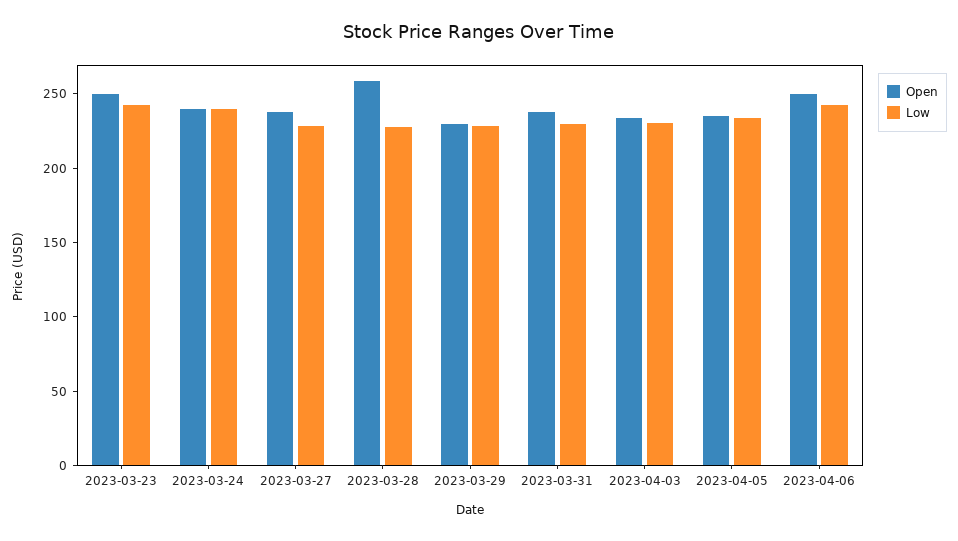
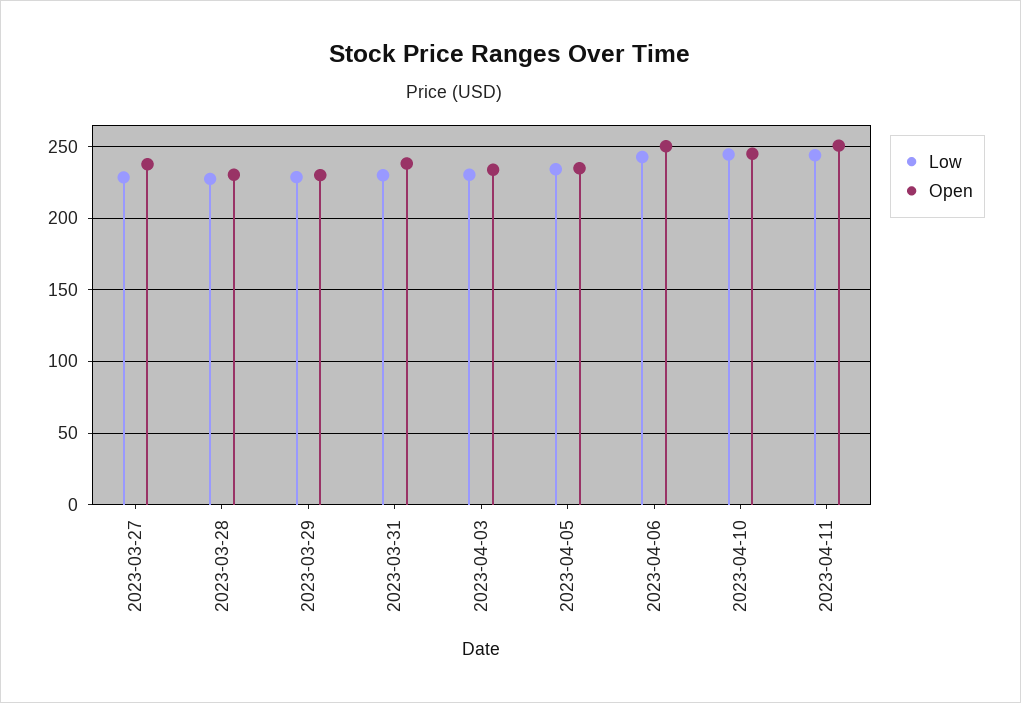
Open, 2023-03-23: 250 -> none
Low, 2023-03-23: 240 -> none
Open, 2023-03-24: 240 -> none
Low, 2023-03-24: 240 -> none
Open, 2023-03-28: 260 -> 230
Low, 2023-04-10: none -> 245
Open, 2023-04-10: none -> 245
Low, 2023-04-11: none -> 245
Open, 2023-04-11: none -> 250

